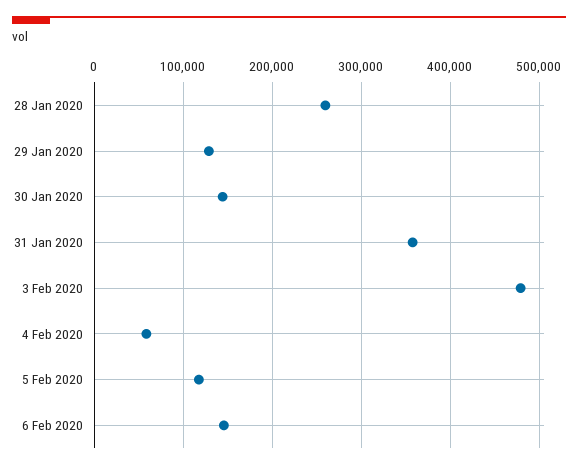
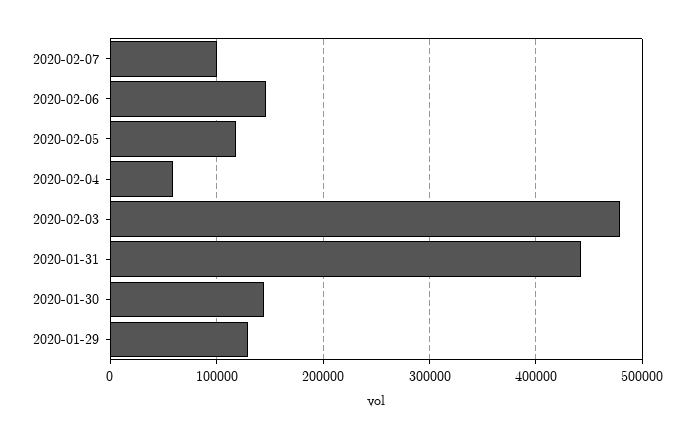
28 Jan 2020: 260000 -> none
31 Jan 2020: 360000 -> 440000
2020-02-07: none -> 100000

